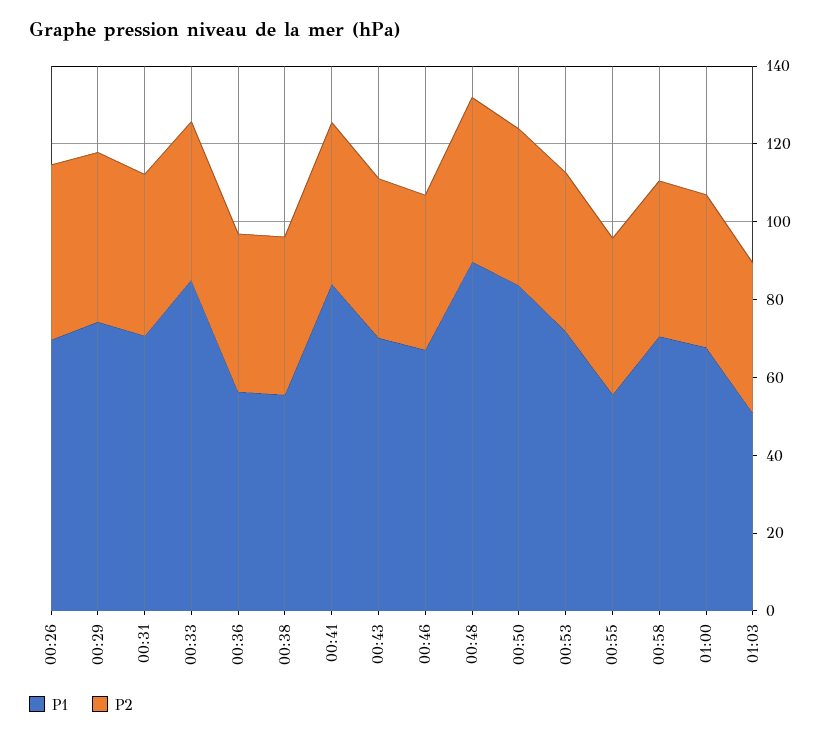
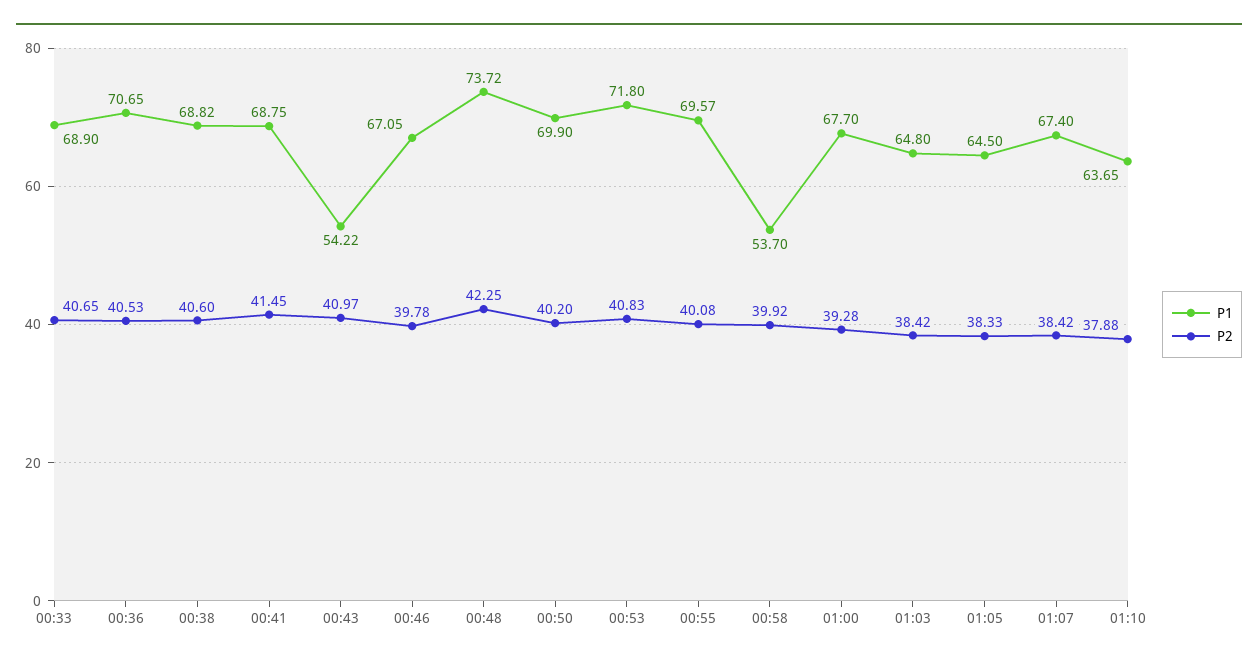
P1, 00:26: 70 -> none
P2, 00:26: 45 -> none
P1, 00:29: 75 -> none
P2, 00:29: 45 -> none
P1, 00:31: 70 -> none
P2, 00:31: 40 -> none
P1, 00:33: 85 -> 68.9
P1, 00:36: 55 -> 70.65
P1, 00:38: 55 -> 68.82
P1, 00:41: 85 -> 68.75
P1, 00:43: 70 -> 54.22
P1, 00:48: 90 -> 73.72
P1, 00:50: 85 -> 69.9
P1, 00:55: 55 -> 69.57
P1, 00:58: 70 -> 53.7
P1, 01:03: 50 -> 64.8
P1, 01:05: none -> 64.5
P2, 01:05: none -> 38.33
P1, 01:07: none -> 67.4
P2, 01:07: none -> 38.42
P1, 01:10: none -> 63.65
P2, 01:10: none -> 37.88

